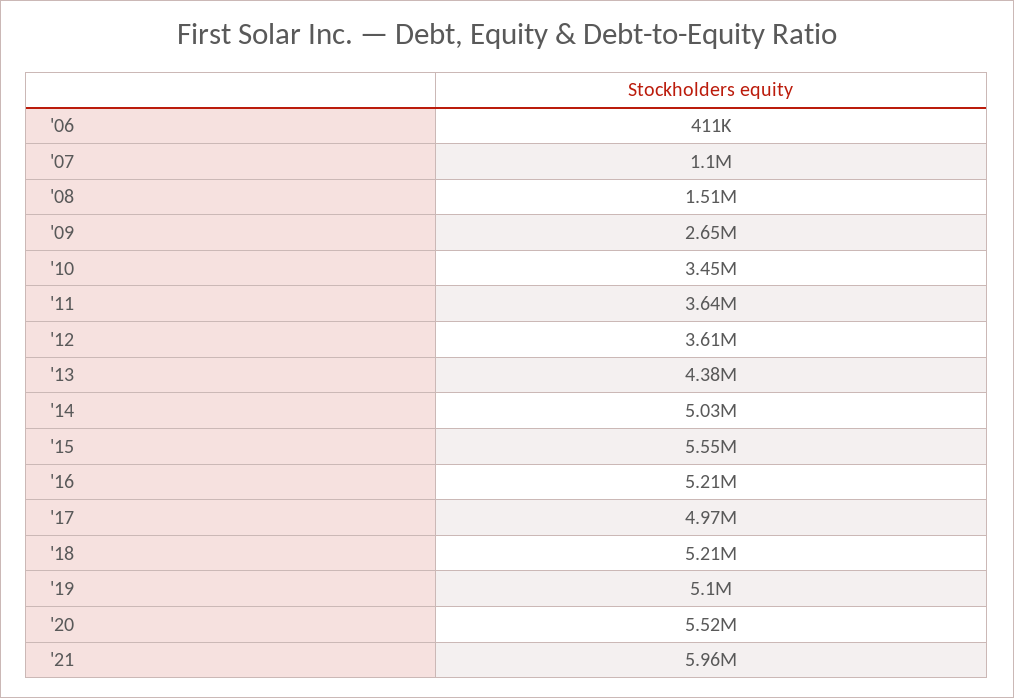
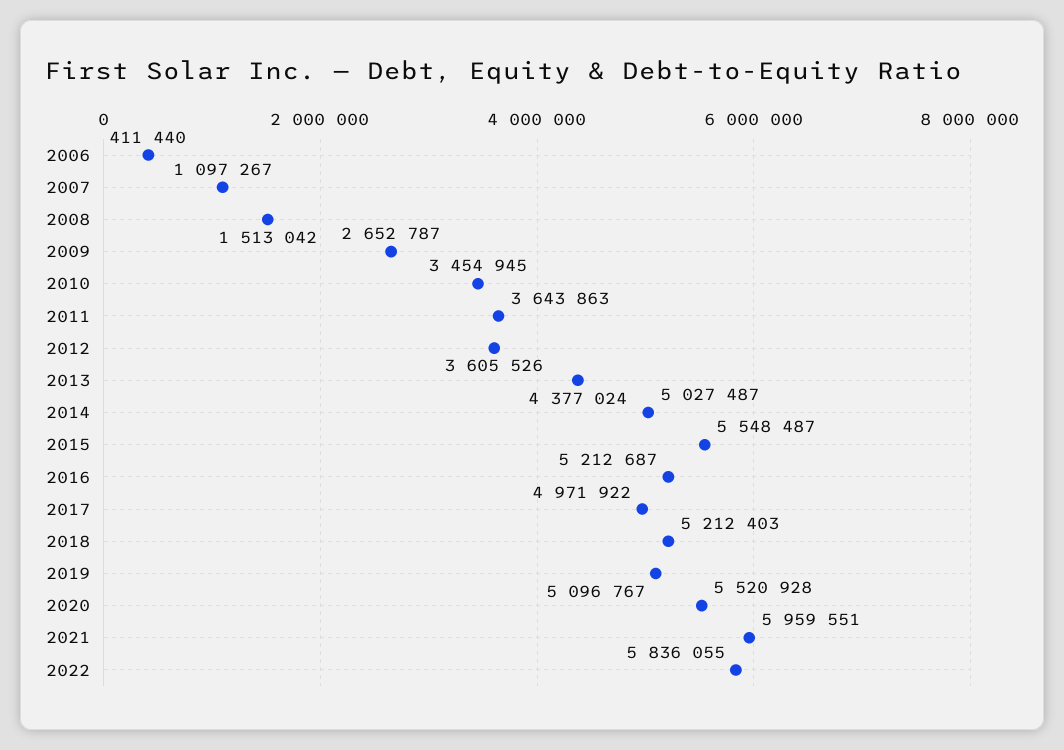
2022: none -> 5836055

